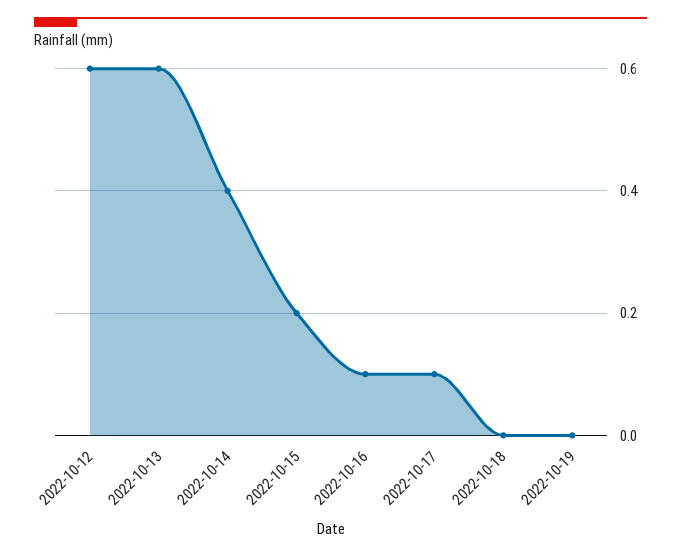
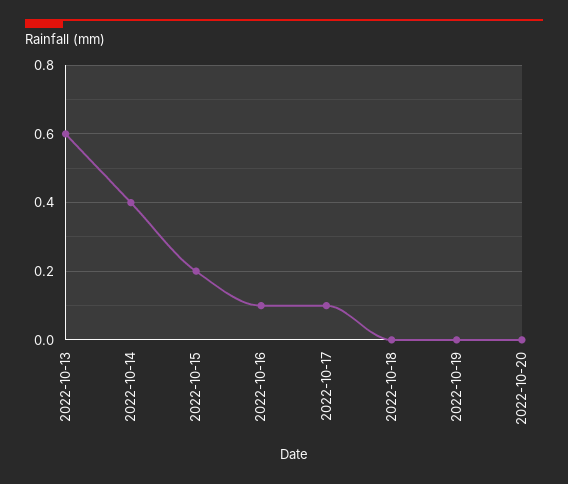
2022-10-12: 0.6 -> none
2022-10-20: none -> 0

